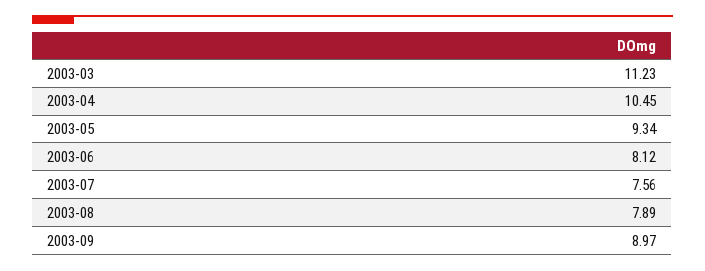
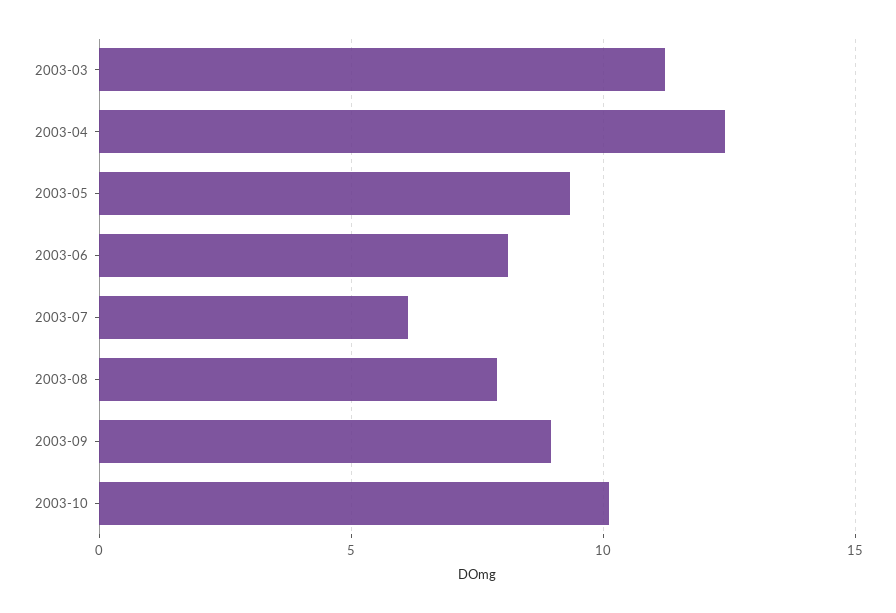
2003-04: 10.45 -> 12.5
2003-07: 7.56 -> 6
2003-10: none -> 10

